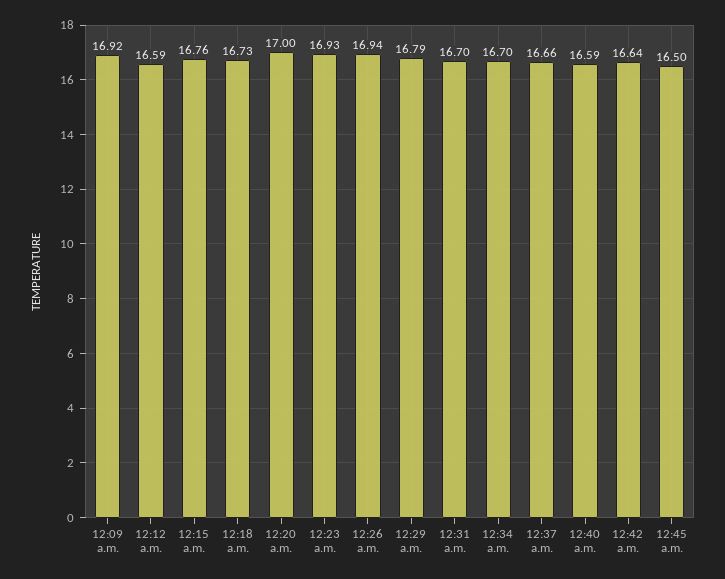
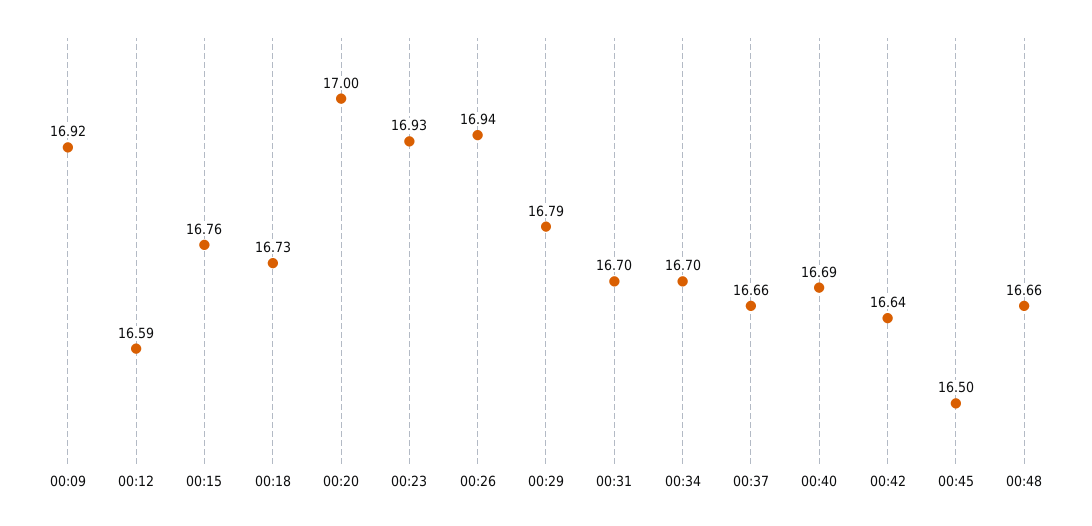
12:40 a.m.: 16.59 -> 16.69
00:48: none -> 16.66

